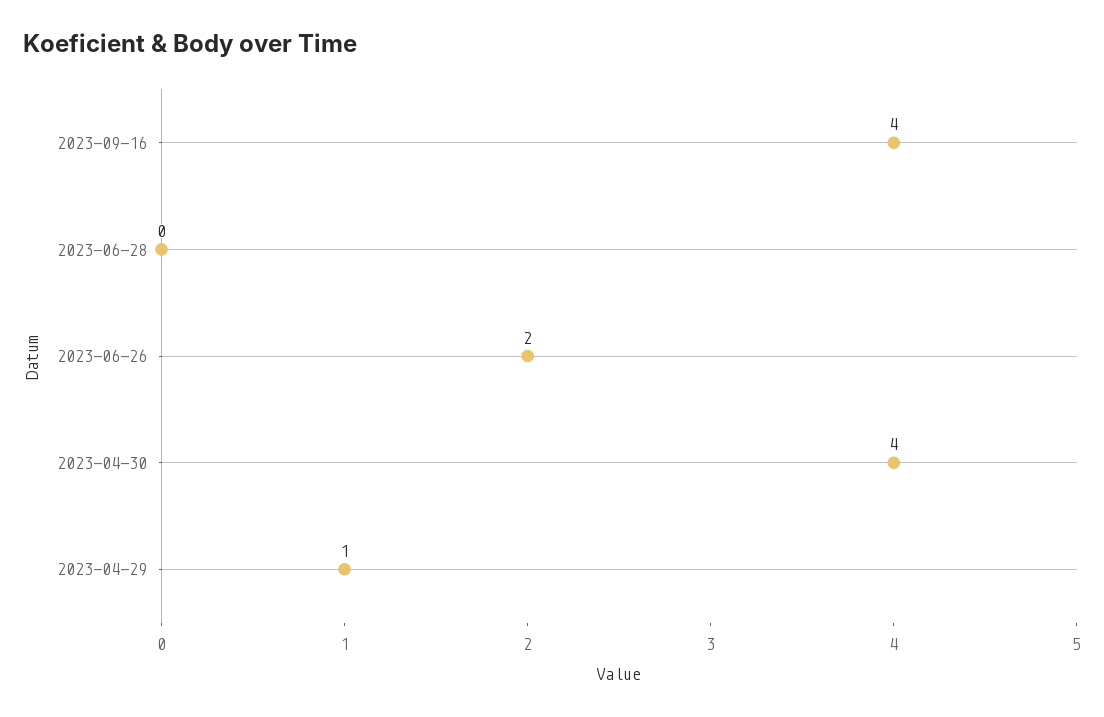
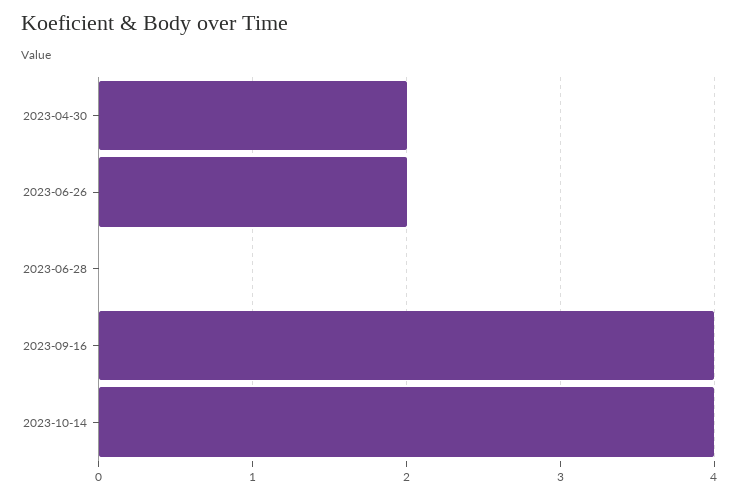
2023-04-30: 4 -> 2
2023-04-29: 1 -> none
2023-10-14: none -> 4

